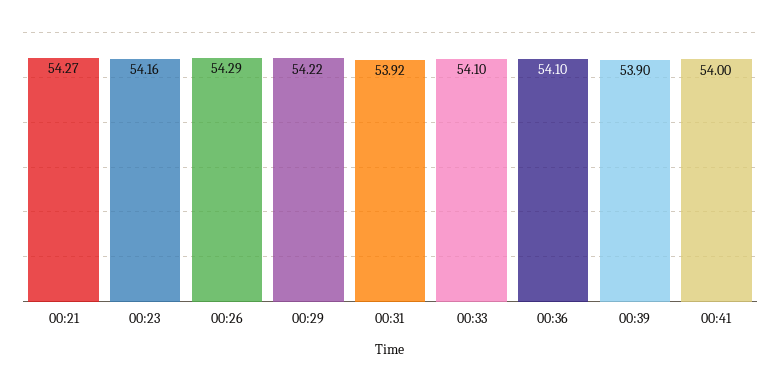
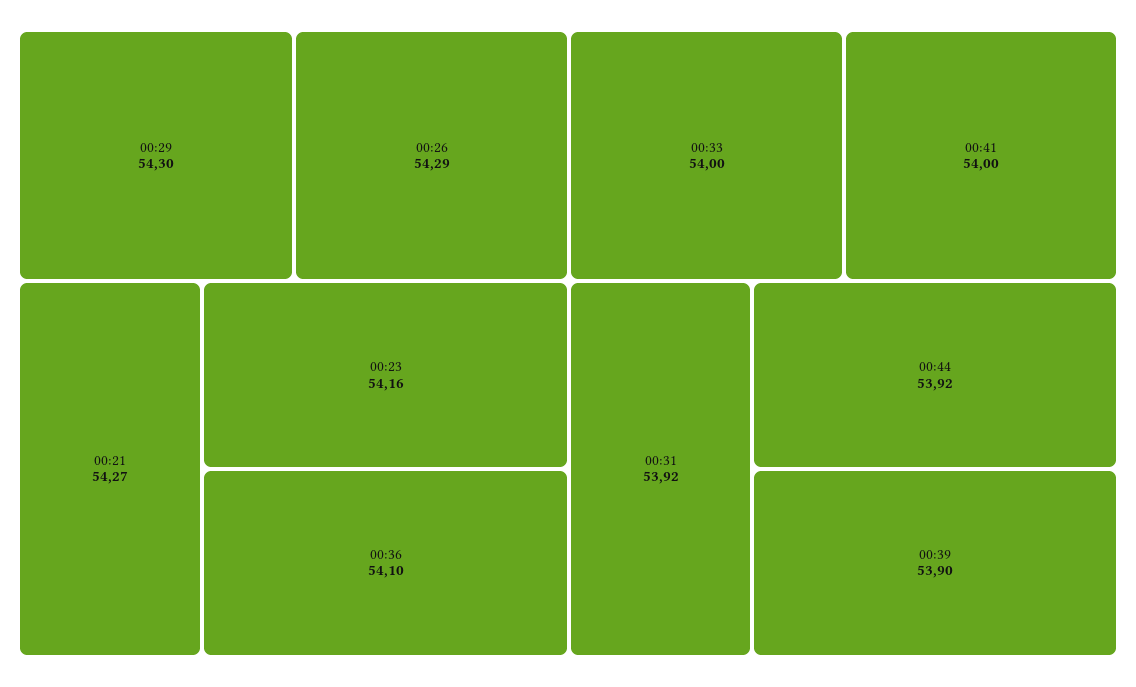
00:29: 54.22 -> 54.3
00:33: 54.1 -> 54
00:44: none -> 53.92

